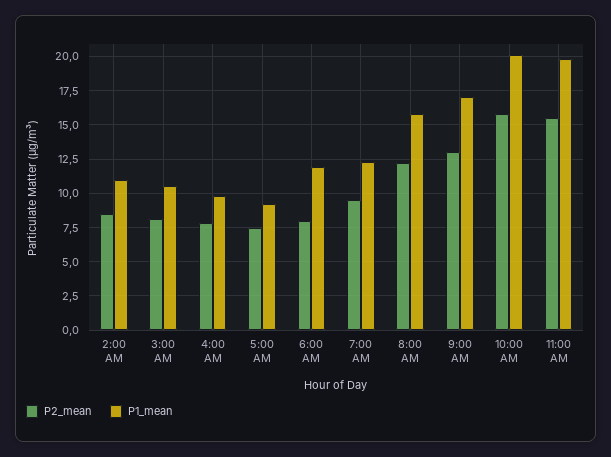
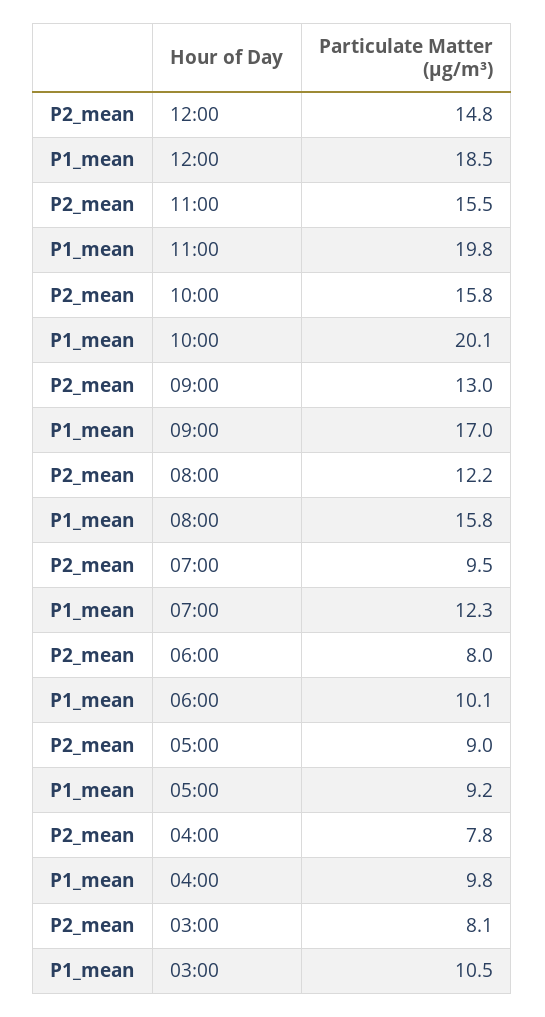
P2_mean, 2:00 AM: 8.5 -> none
P1_mean, 2:00 AM: 11 -> none
P2_mean, 5:00 AM: 7.5 -> 9
P1_mean, 6:00 AM: 12 -> 10.1
P2_mean, 12:00: none -> 14.8
P1_mean, 12:00: none -> 18.5

